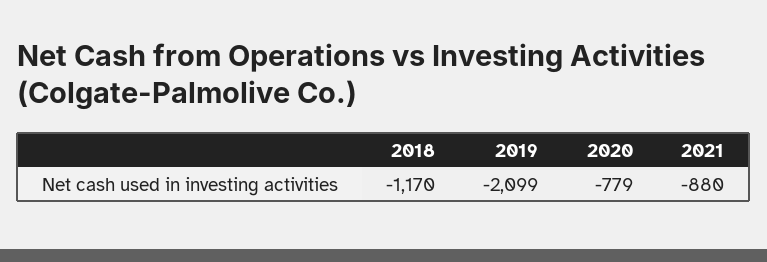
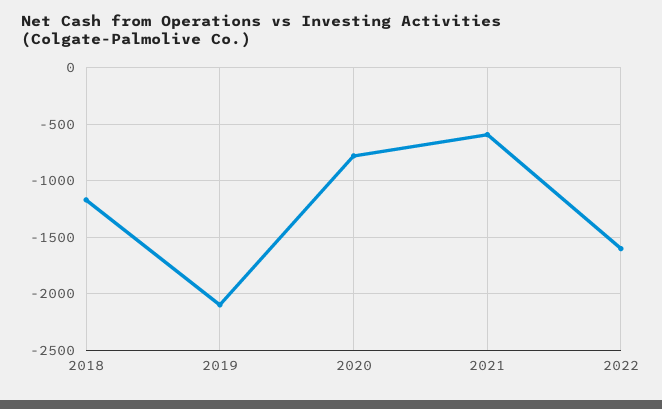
2021: -880 -> -600
2022: none -> -1600

